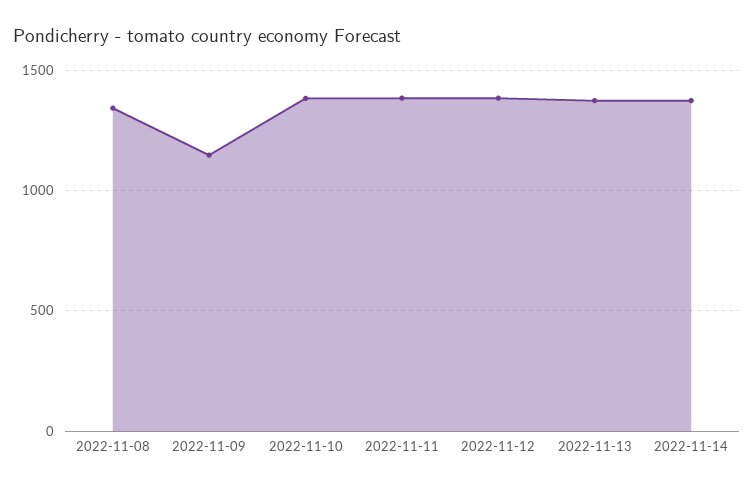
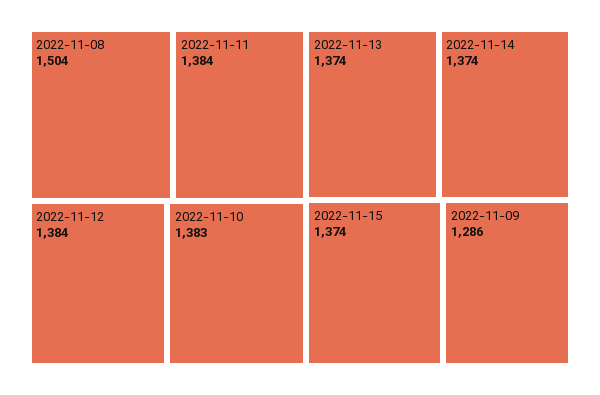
2022-11-08: 1350 -> 1504
2022-11-09: 1150 -> 1286
2022-11-15: none -> 1374

